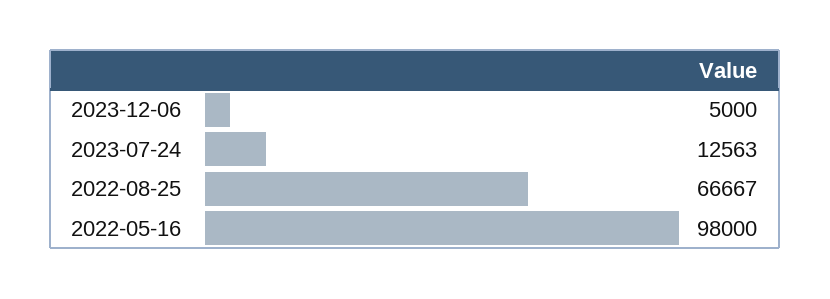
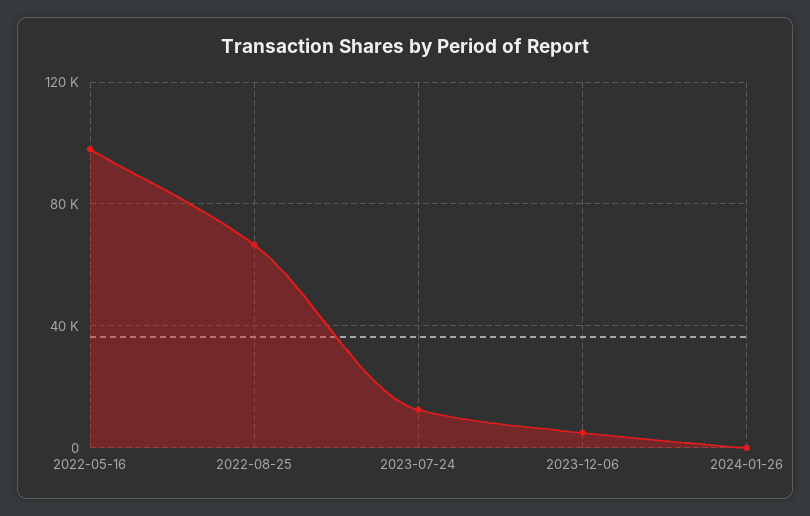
2024-01-26: none -> 0

